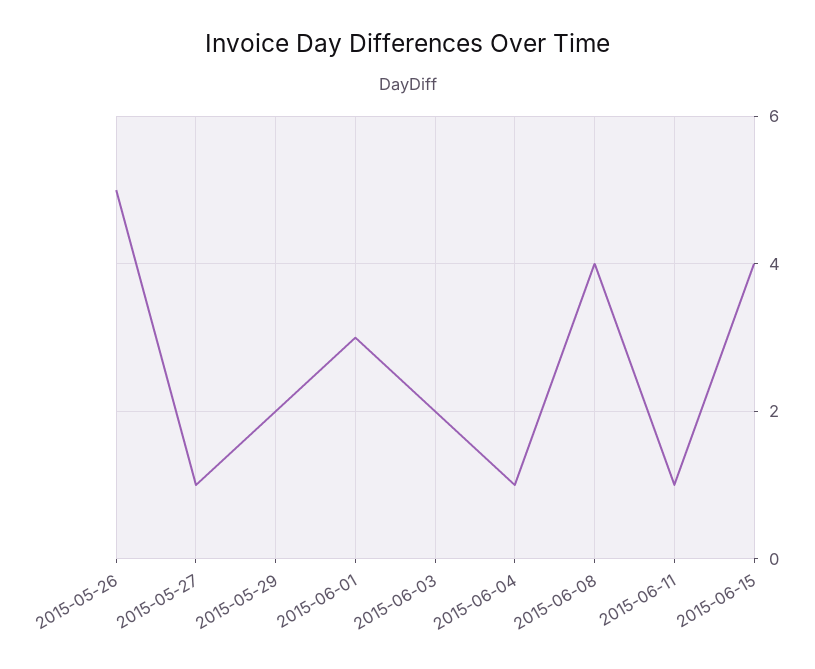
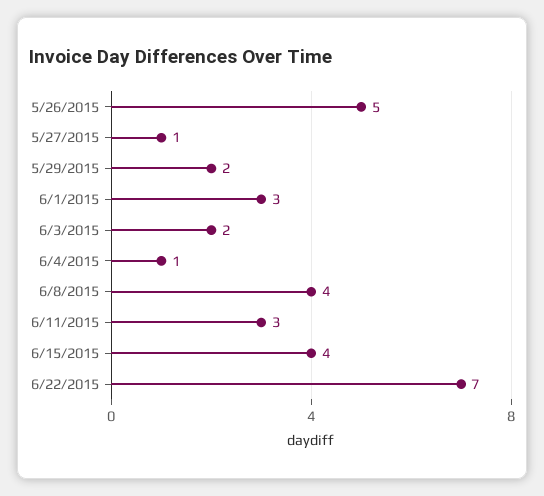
2015-06-11: 1 -> 3
6/22/2015: none -> 7

